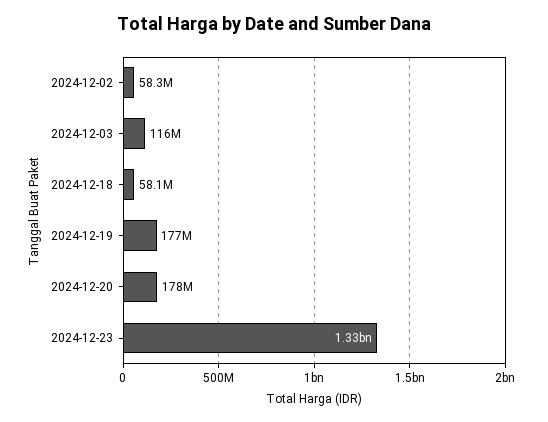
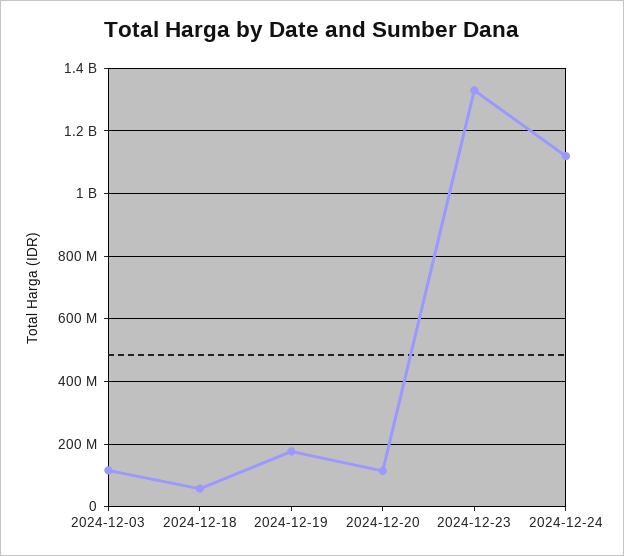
2024-12-02: 58300000 -> none
2024-12-20: 178000000 -> 120000000
2024-12-24: none -> 1120000000

